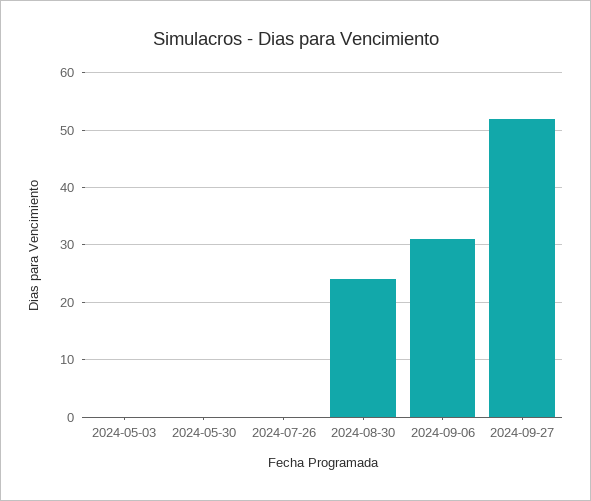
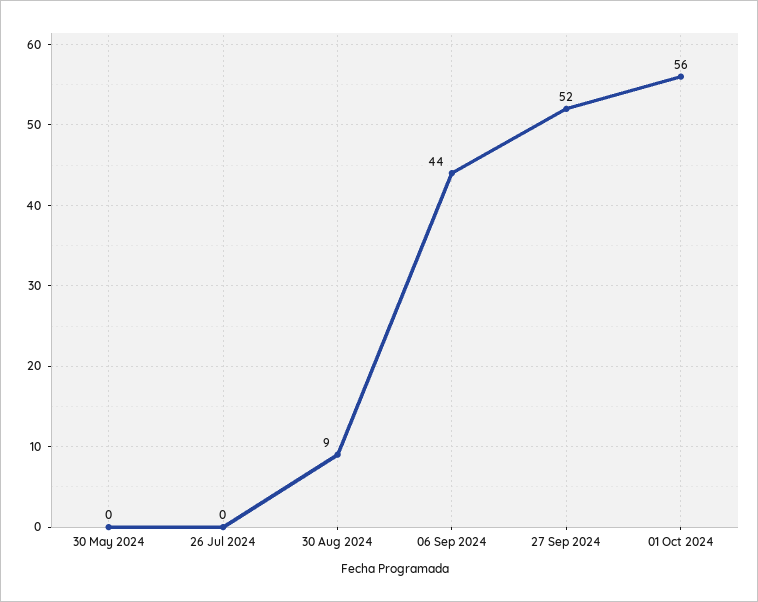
2024-05-03: 0 -> none
2024-08-30: 25 -> 9
2024-09-06: 30 -> 44
01 Oct 2024: none -> 56

